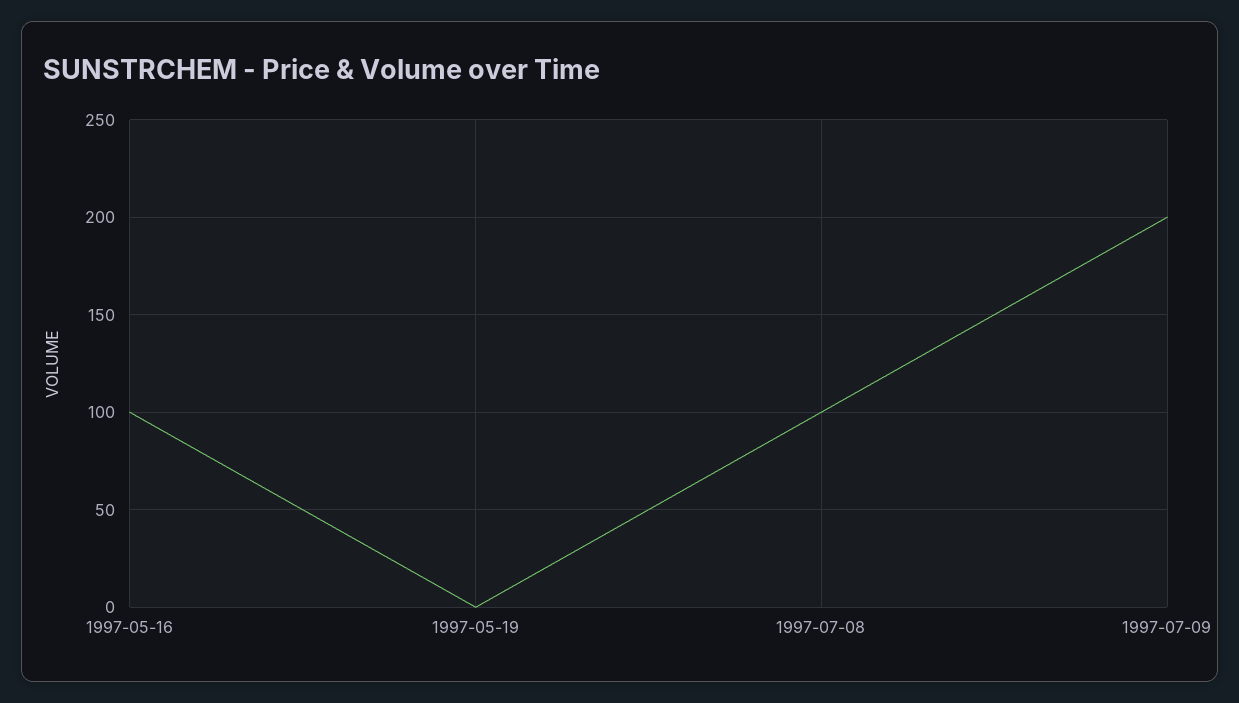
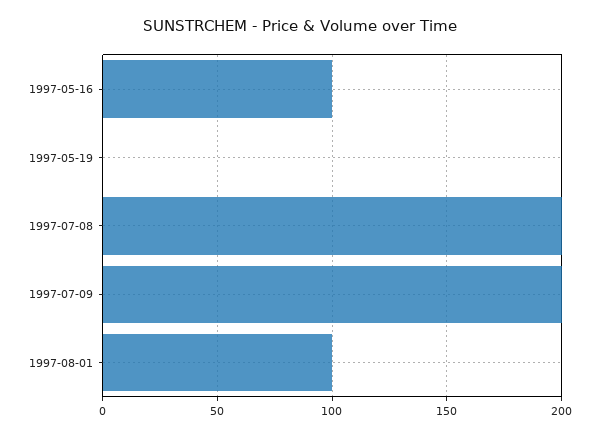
1997-07-08: 100 -> 200
1997-08-01: none -> 100

